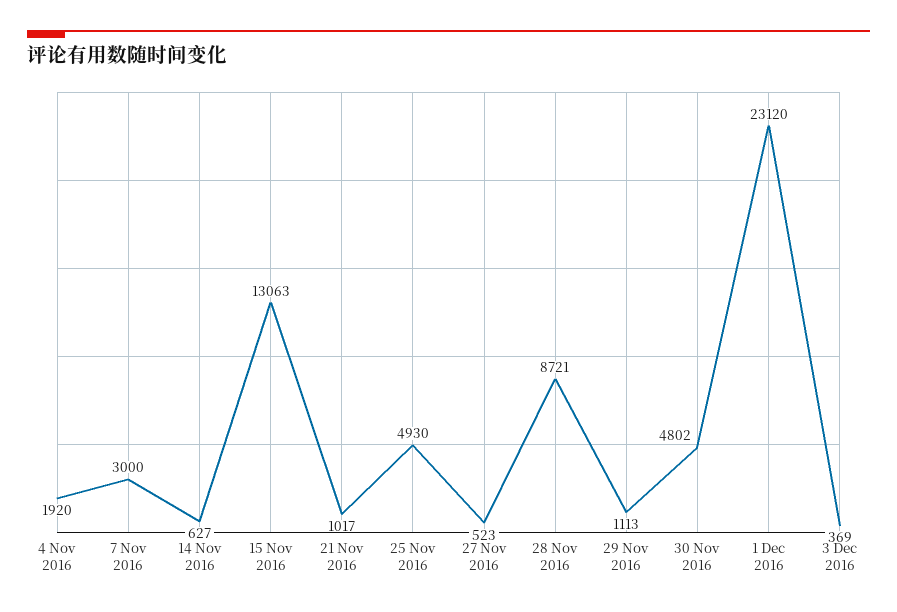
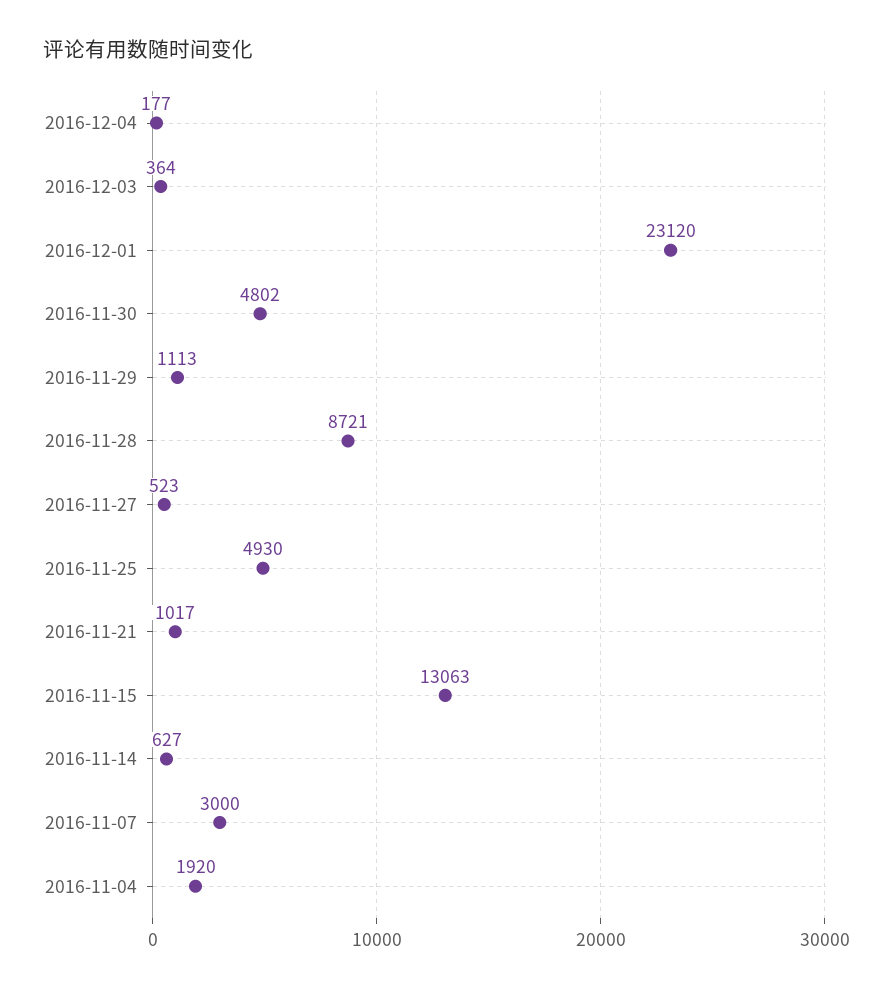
3 Dec 2016: 369 -> 364
2016-12-04: none -> 177

